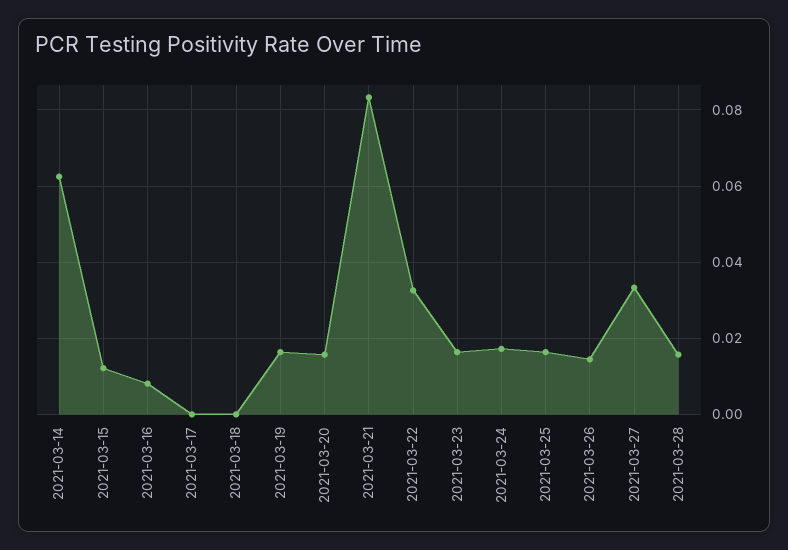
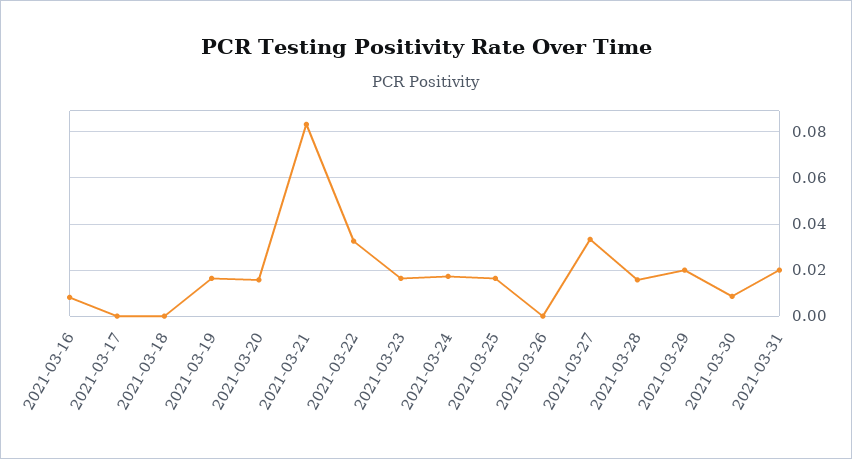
2021-03-14: 0.062 -> none
2021-03-15: 0.012 -> none
2021-03-26: 0.014 -> 0
2021-03-29: none -> 0.02
2021-03-30: none -> 0.01
2021-03-31: none -> 0.02

